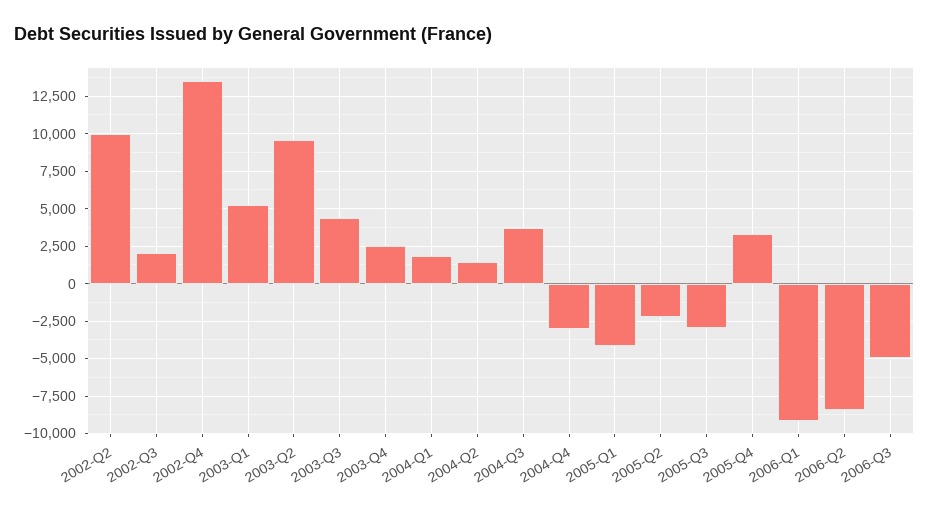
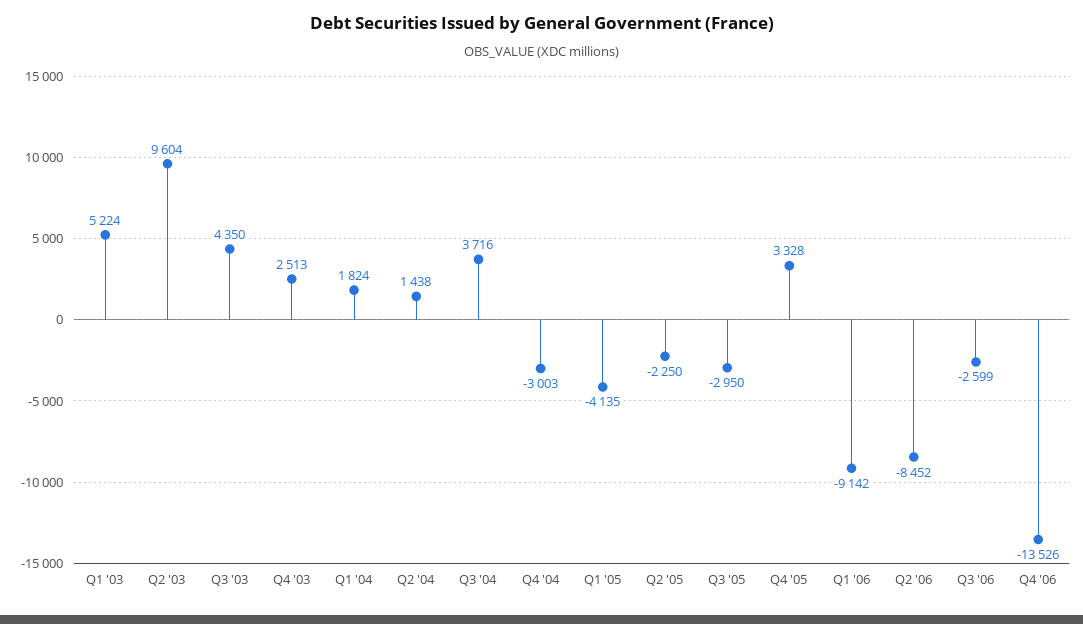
2002-Q2: 10000 -> none
2002-Q3: 2000 -> none
2002-Q4: 13500 -> none
2006-Q3: -5000 -> -2599
Q4 '06: none -> -13526

